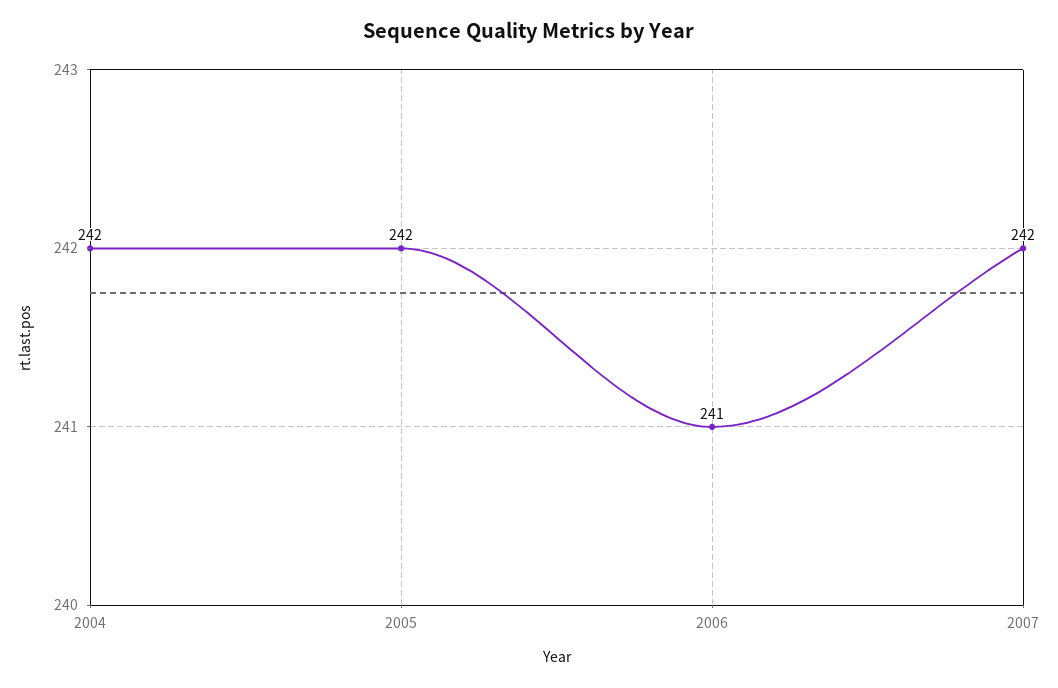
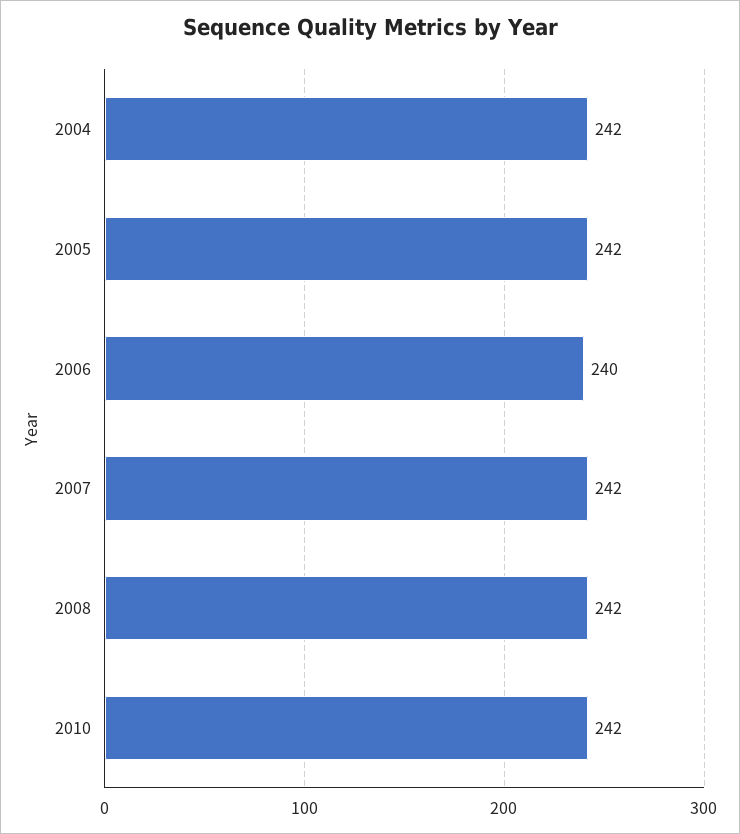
2006: 241 -> 240
2008: none -> 242
2010: none -> 242

